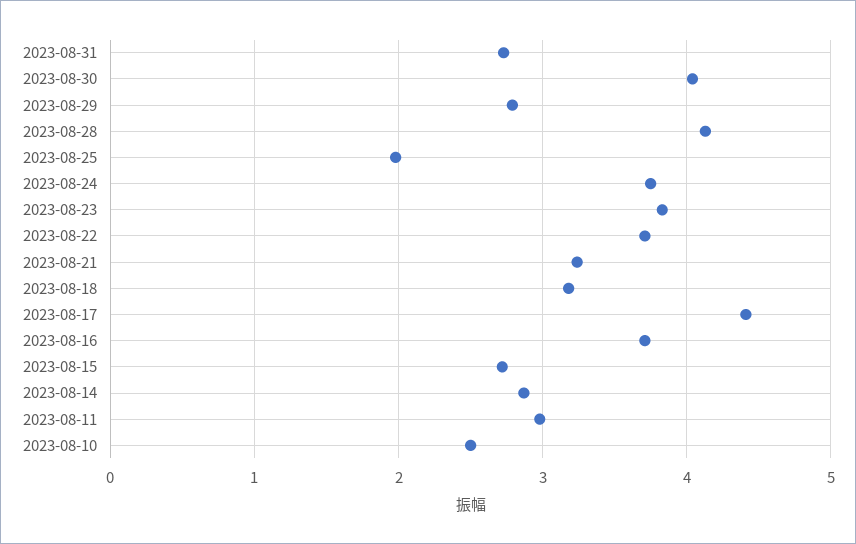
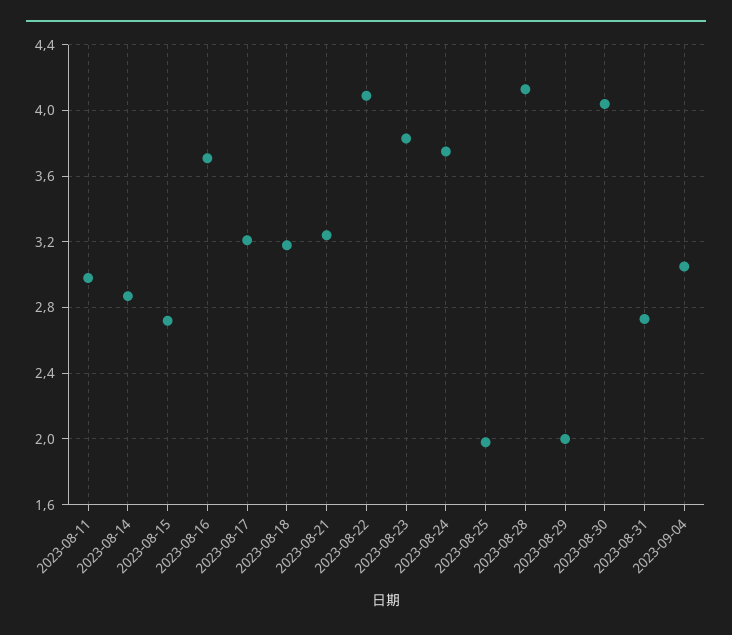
2023-08-29: 2.8 -> 2
2023-08-22: 3.7 -> 4.1
2023-08-17: 4.4 -> 3.2
2023-08-10: 2.5 -> none
2023-09-04: none -> 3.05

